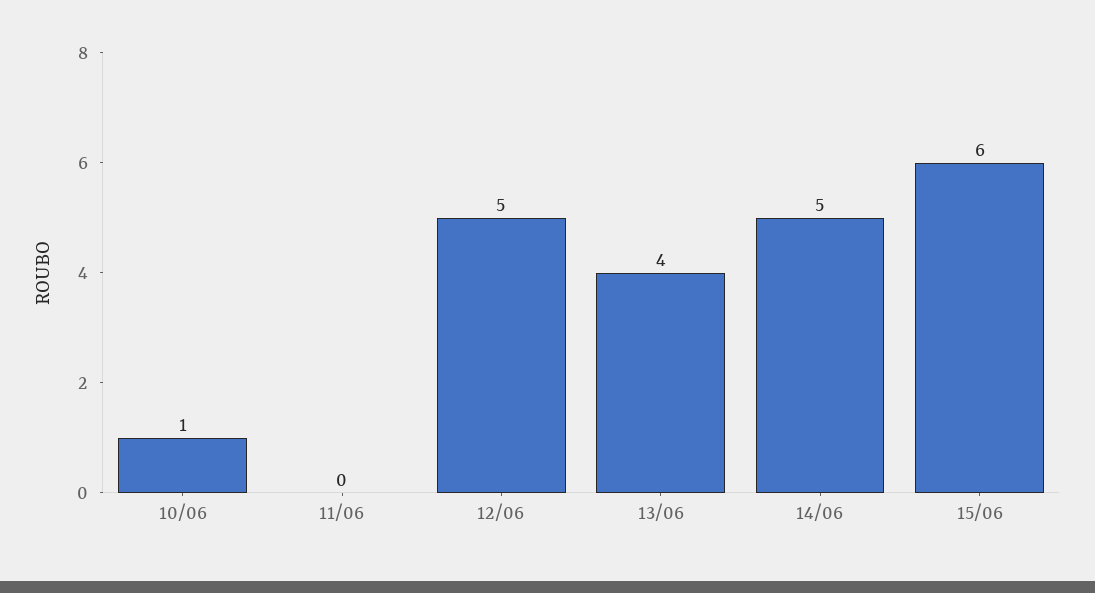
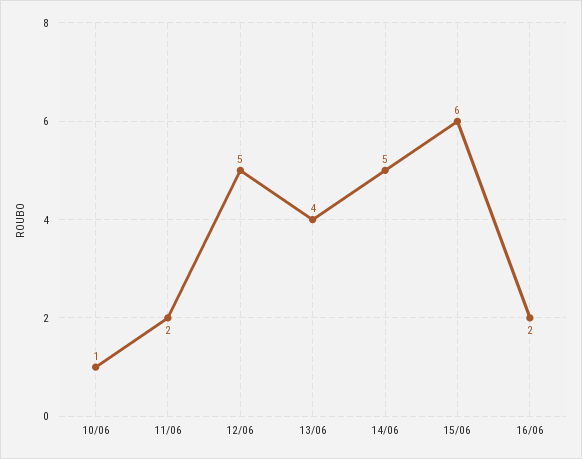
11/06: 0 -> 2
16/06: none -> 2

